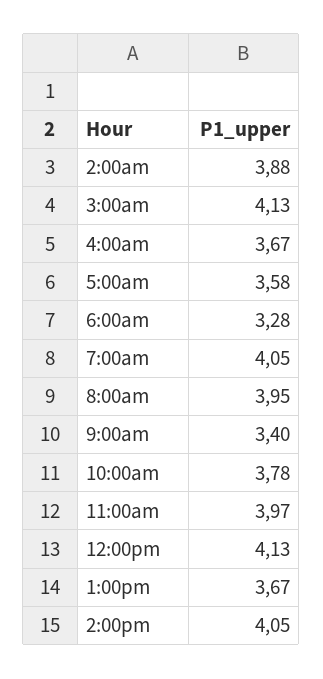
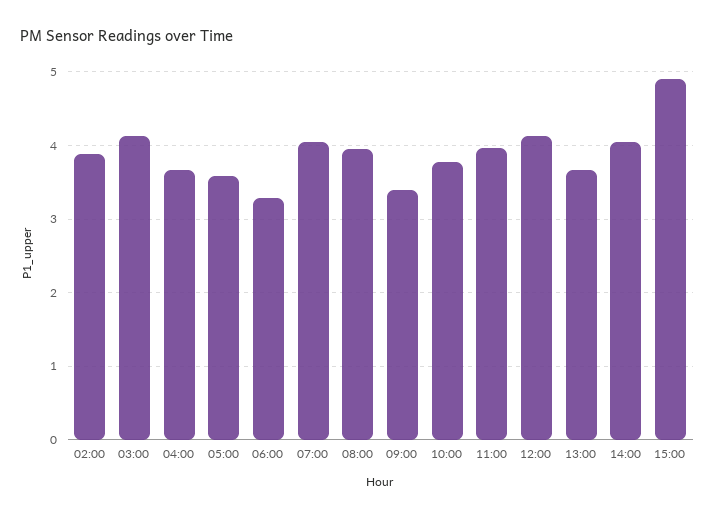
15:00: none -> 4.9

